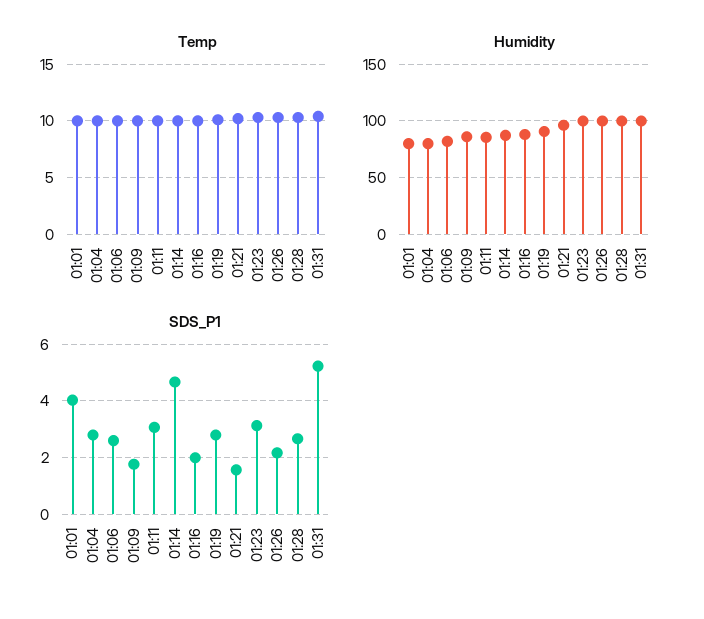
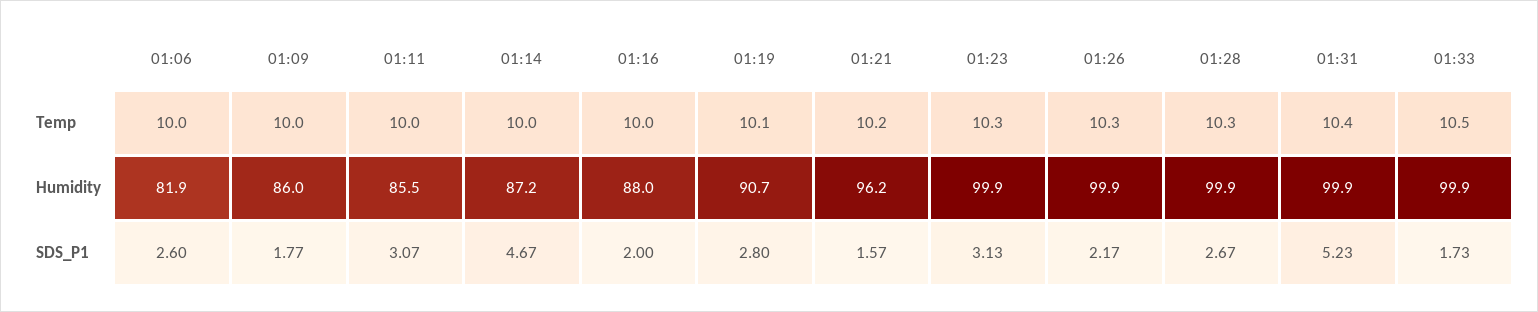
Temp, 01:01: 10 -> none
Temp, 01:04: 10 -> none
Humidity, 01:01: 80 -> none
Humidity, 01:04: 80 -> none
SDS_P1, 01:01: 4 -> none
SDS_P1, 01:04: 2.75 -> none
Temp, 01:33: none -> 10.5
Humidity, 01:33: none -> 99.9
SDS_P1, 01:33: none -> 1.73

